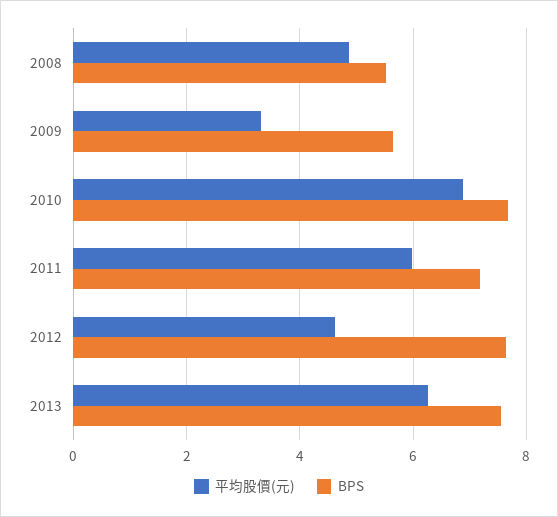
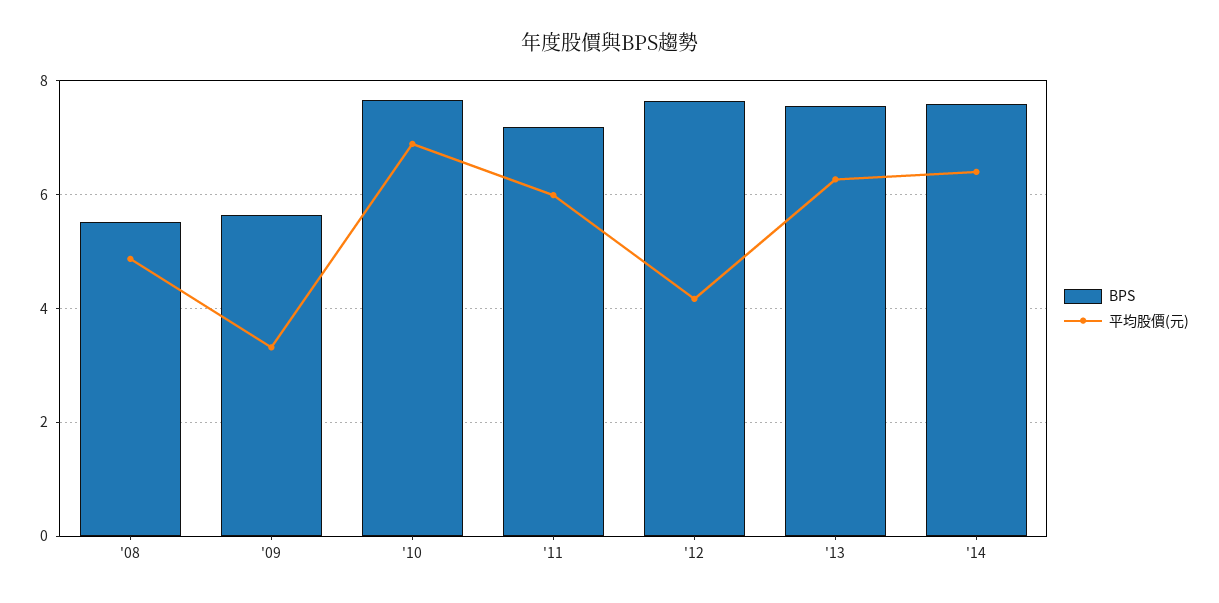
平均股價(元), 2012: 4.6 -> 4.2
BPS, '14: none -> 7.6
平均股價(元), '14: none -> 6.4

